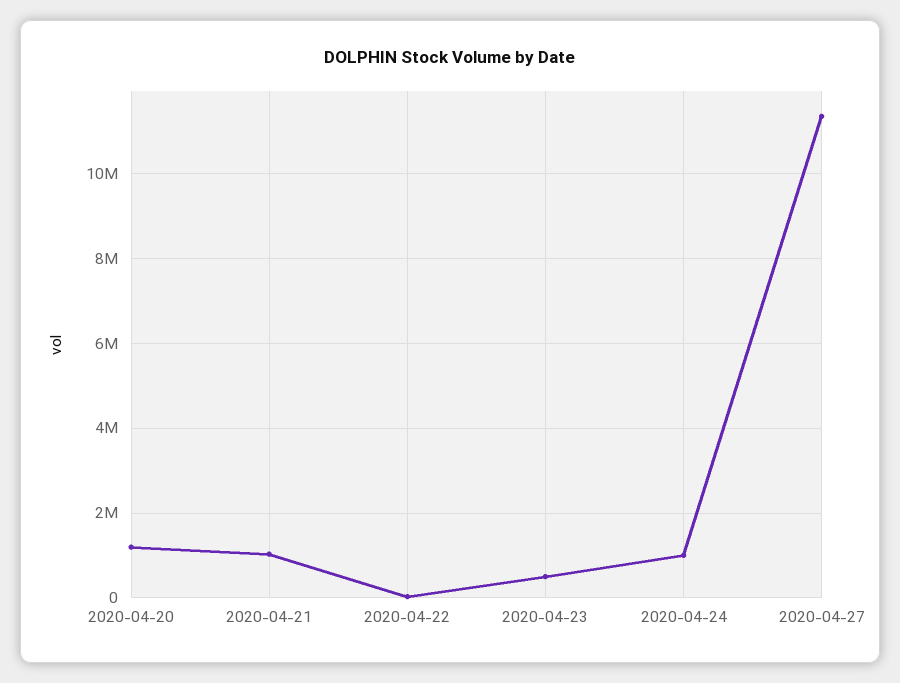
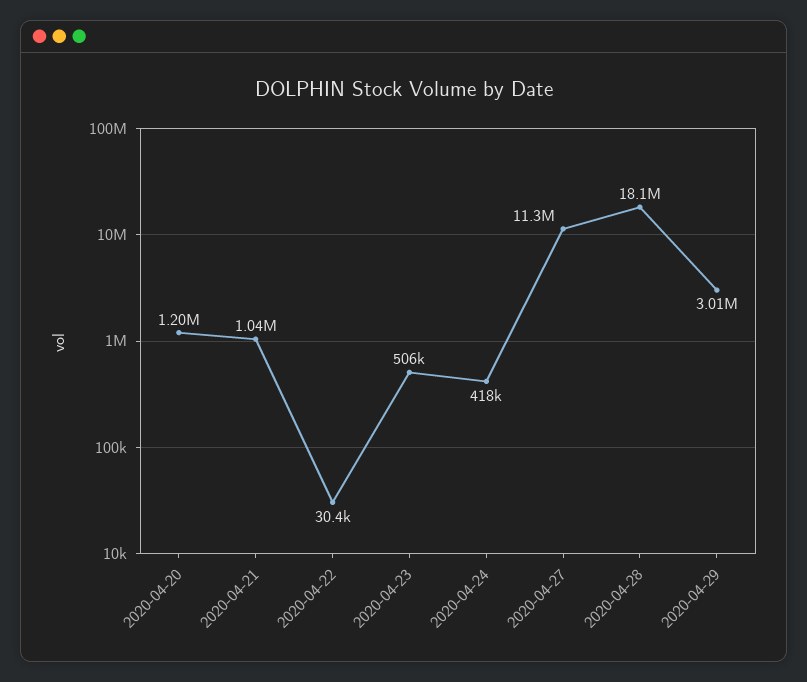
2020-04-24: 1000000 -> 418000
2020-04-28: none -> 18100000
2020-04-29: none -> 3010000

